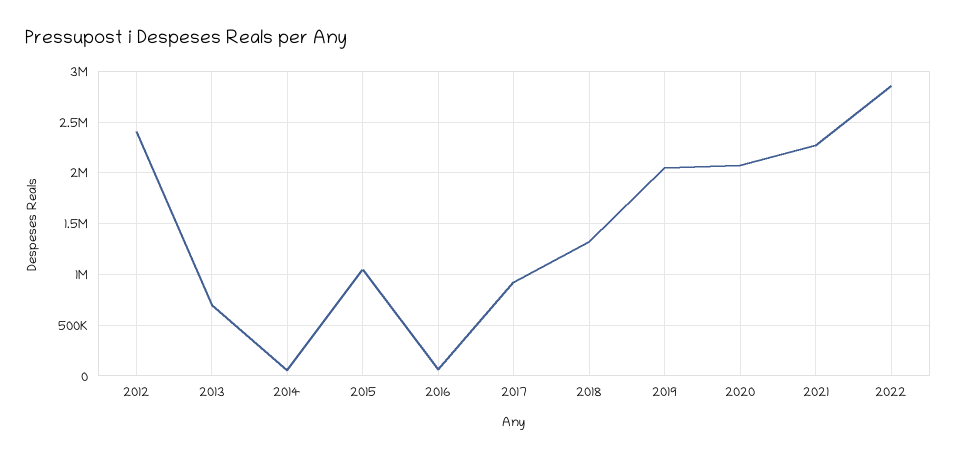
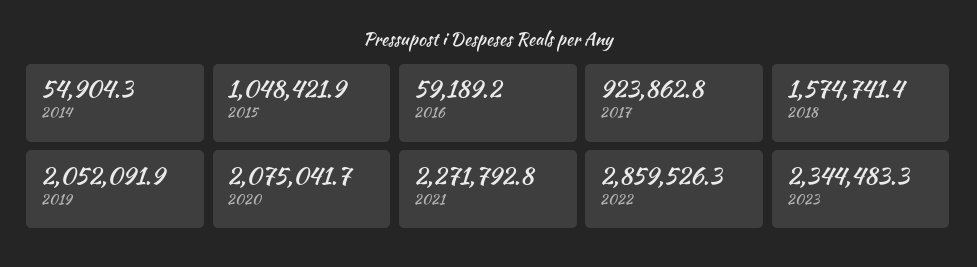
2012: 2400000 -> none
2013: 700000 -> none
2018: 1300000 -> 1574741.4
2023: none -> 2344483.3

